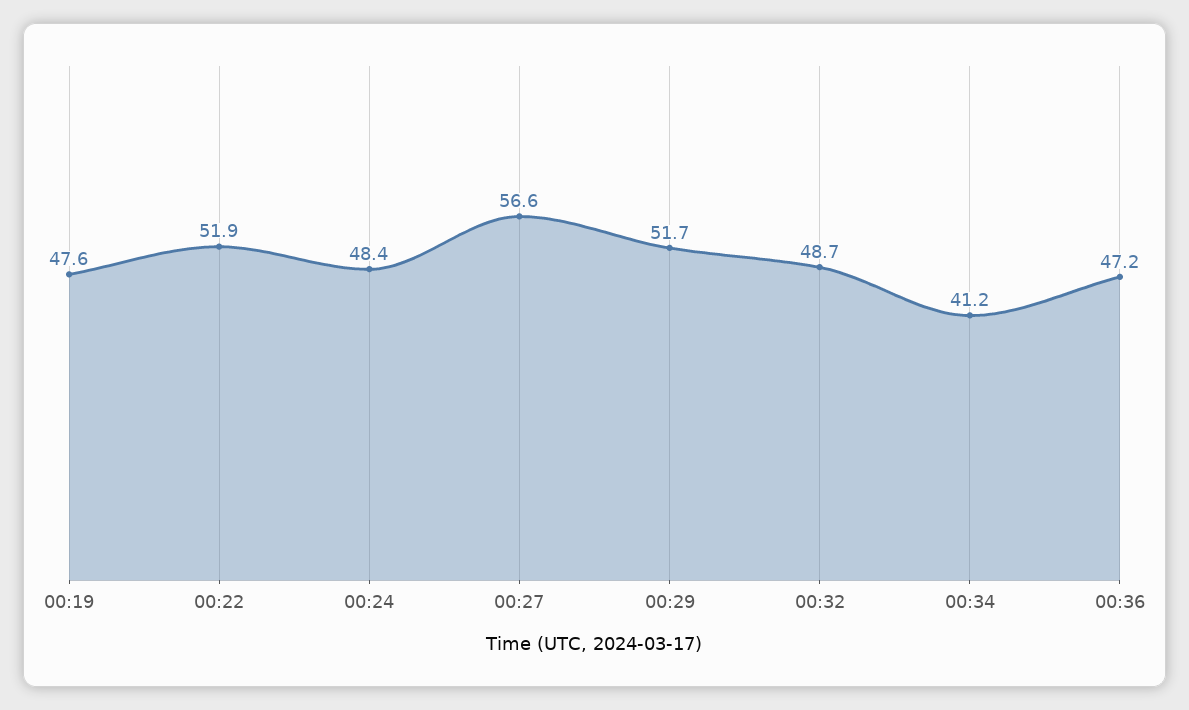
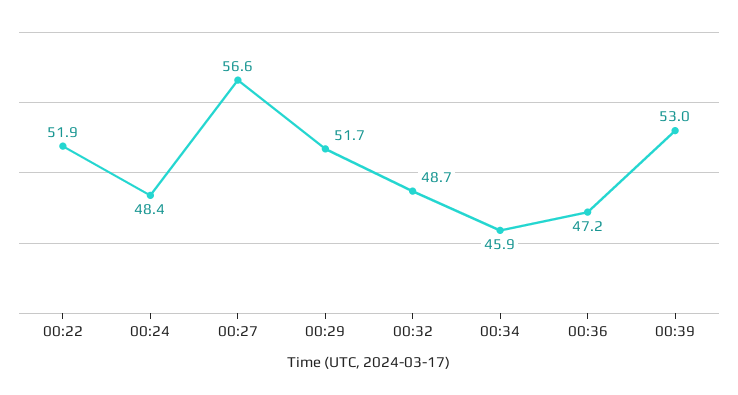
00:19: 47.6 -> none
00:34: 41.2 -> 45.9
00:39: none -> 53

